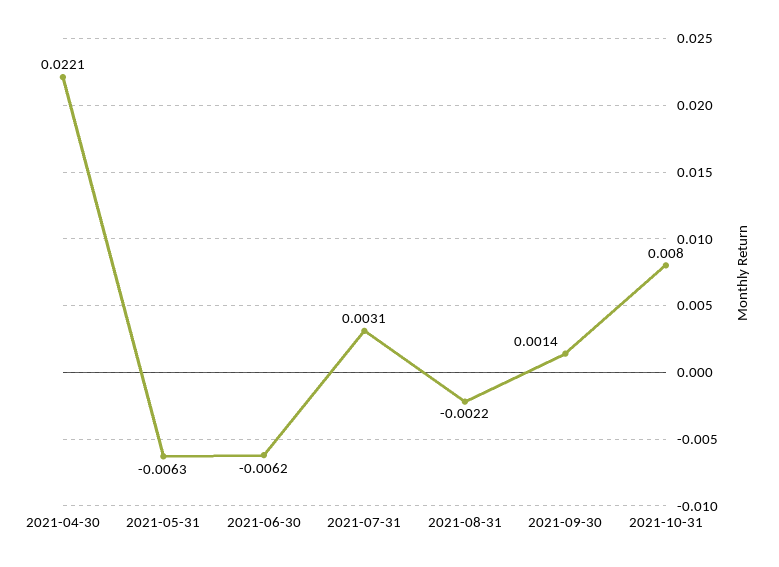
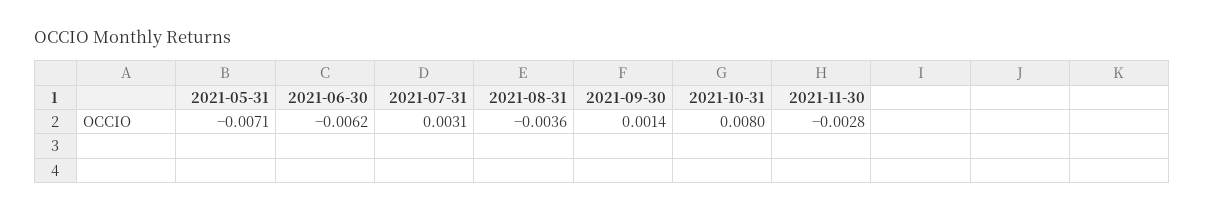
2021-04-30: 0.0221 -> none
2021-05-31: -0.0063 -> -0.0071
2021-08-31: -0.0022 -> -0.0036
2021-11-30: none -> -0.0028

